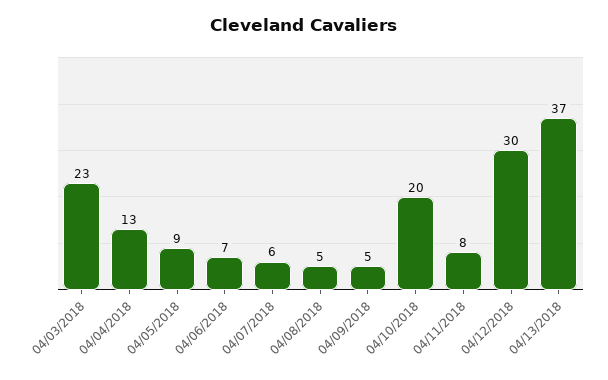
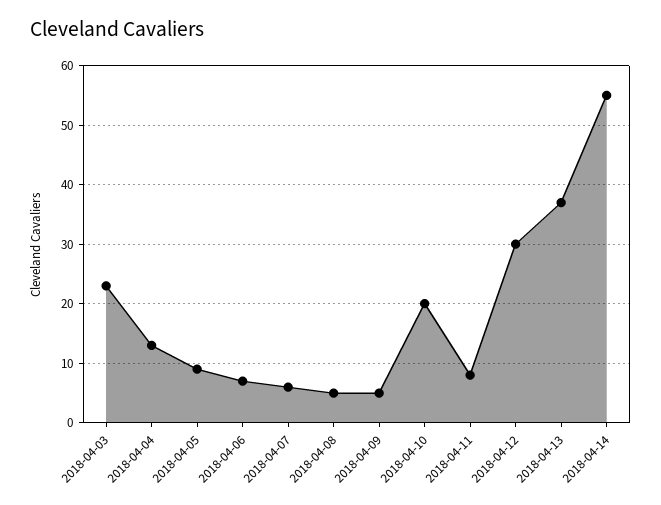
2018-04-14: none -> 55

